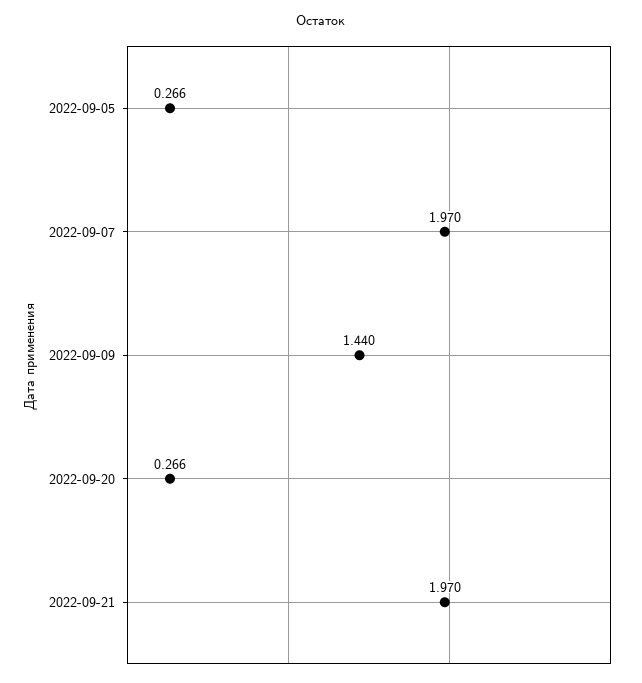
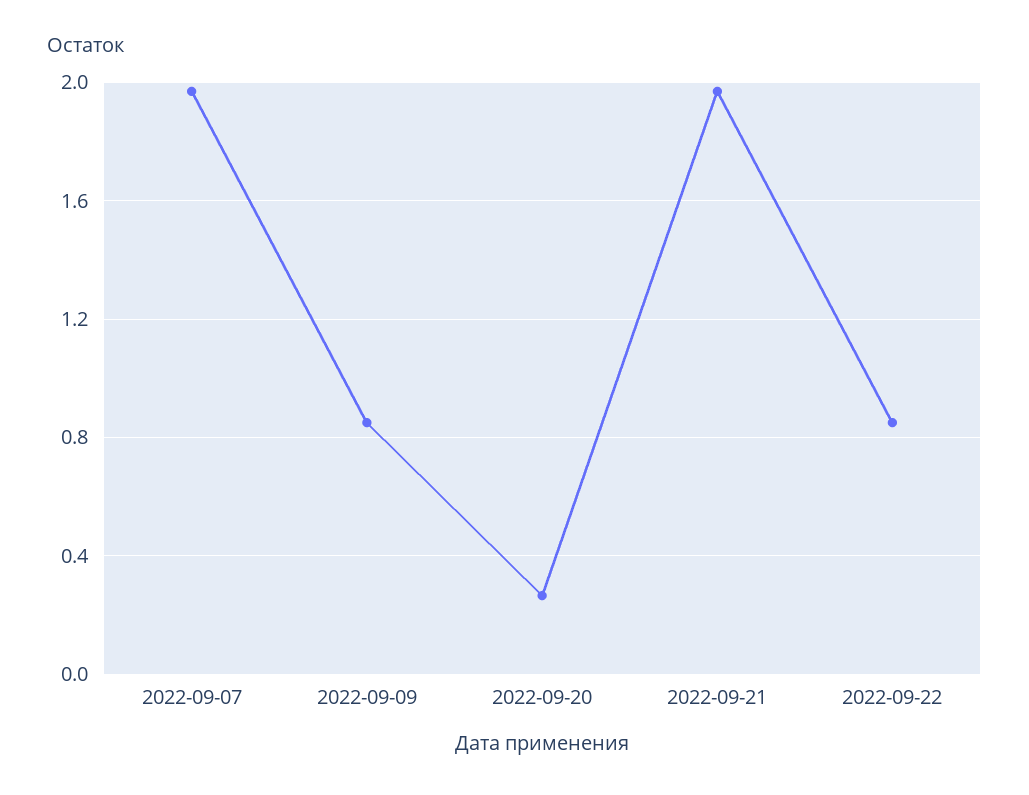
2022-09-05: 0.266 -> none
2022-09-09: 1.44 -> 0.85
2022-09-22: none -> 0.85

